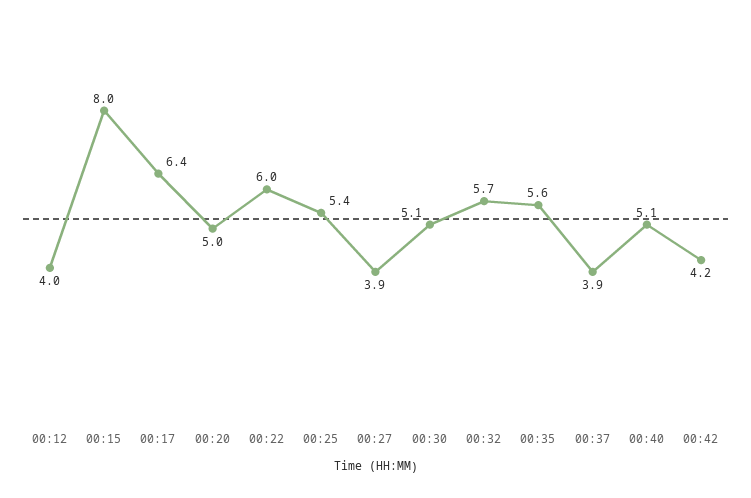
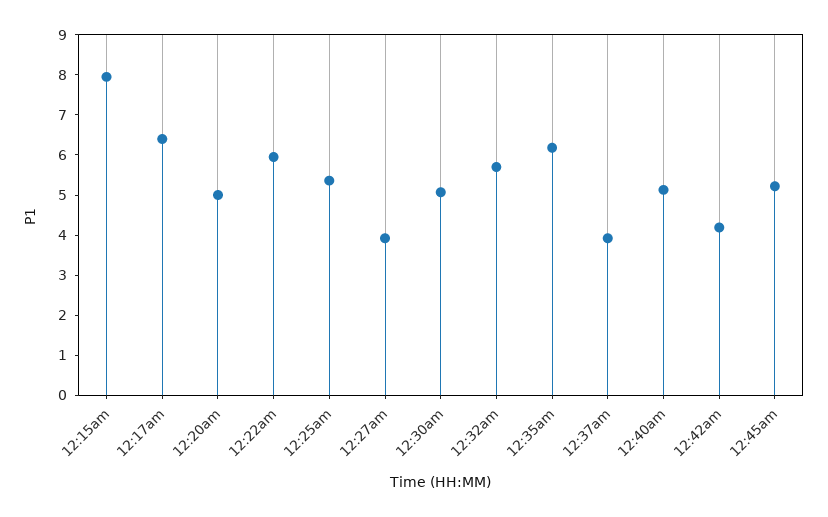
00:12: 4 -> none
00:35: 5.6 -> 6.2
12:45am: none -> 5.2

